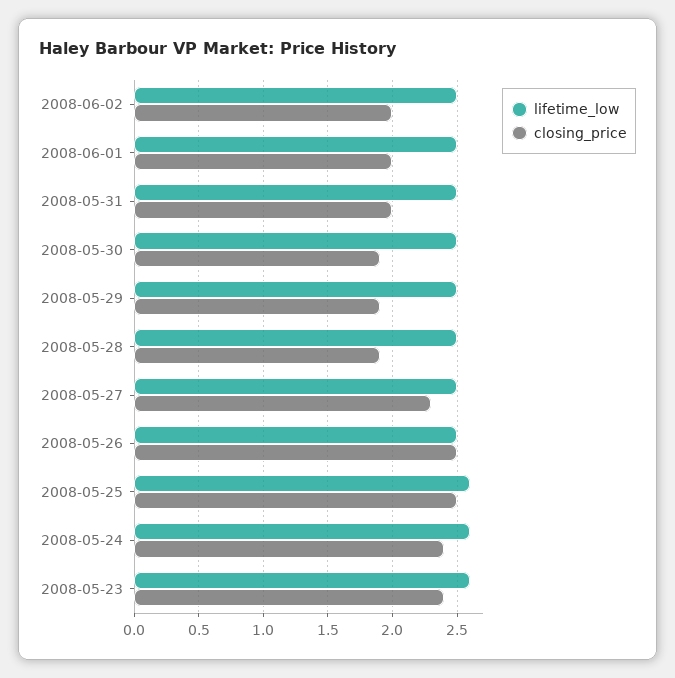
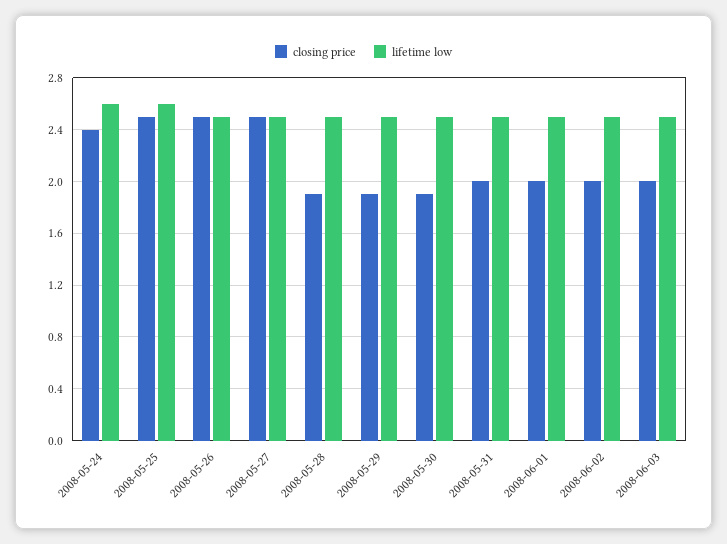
closing_price, 2008-05-27: 2.3 -> 2.5
lifetime_low, 2008-05-23: 2.6 -> none
closing_price, 2008-05-23: 2.4 -> none
closing_price, 2008-06-03: none -> 2
lifetime_low, 2008-06-03: none -> 2.5

